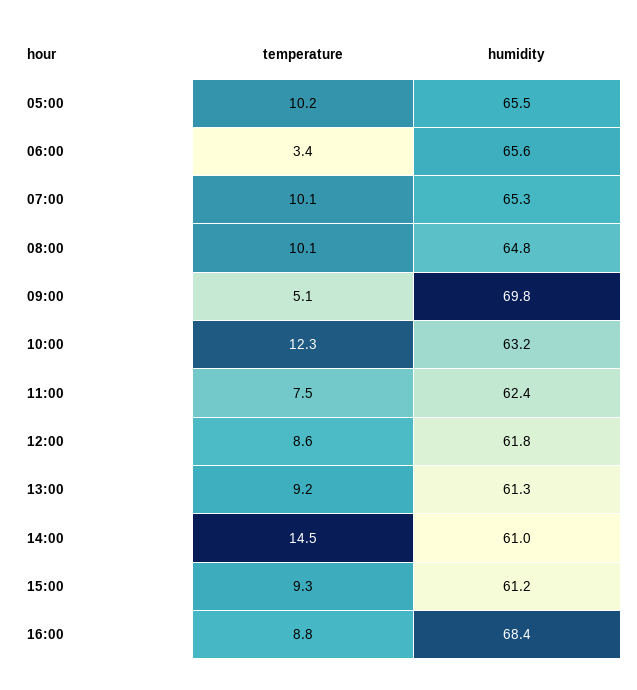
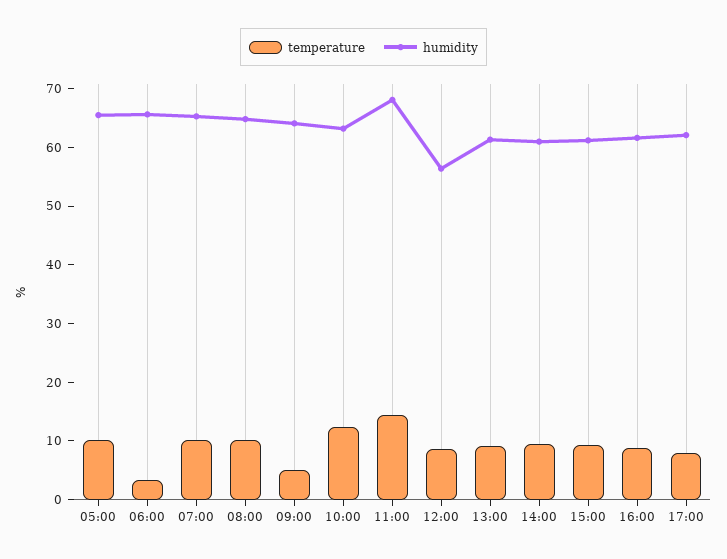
humidity, 09:00: 69.8 -> 64
temperature, 11:00: 7.5 -> 14
humidity, 11:00: 62.4 -> 68
humidity, 12:00: 61.8 -> 56
temperature, 14:00: 14.5 -> 10
humidity, 16:00: 68.4 -> 62
temperature, 17:00: none -> 8
humidity, 17:00: none -> 62

